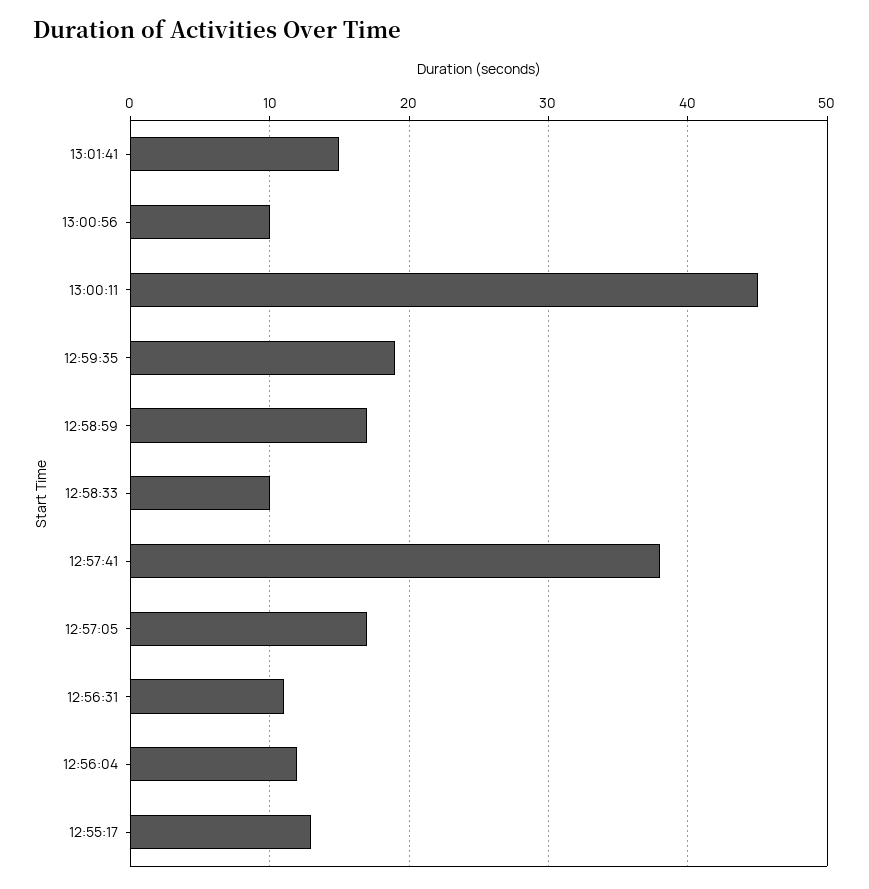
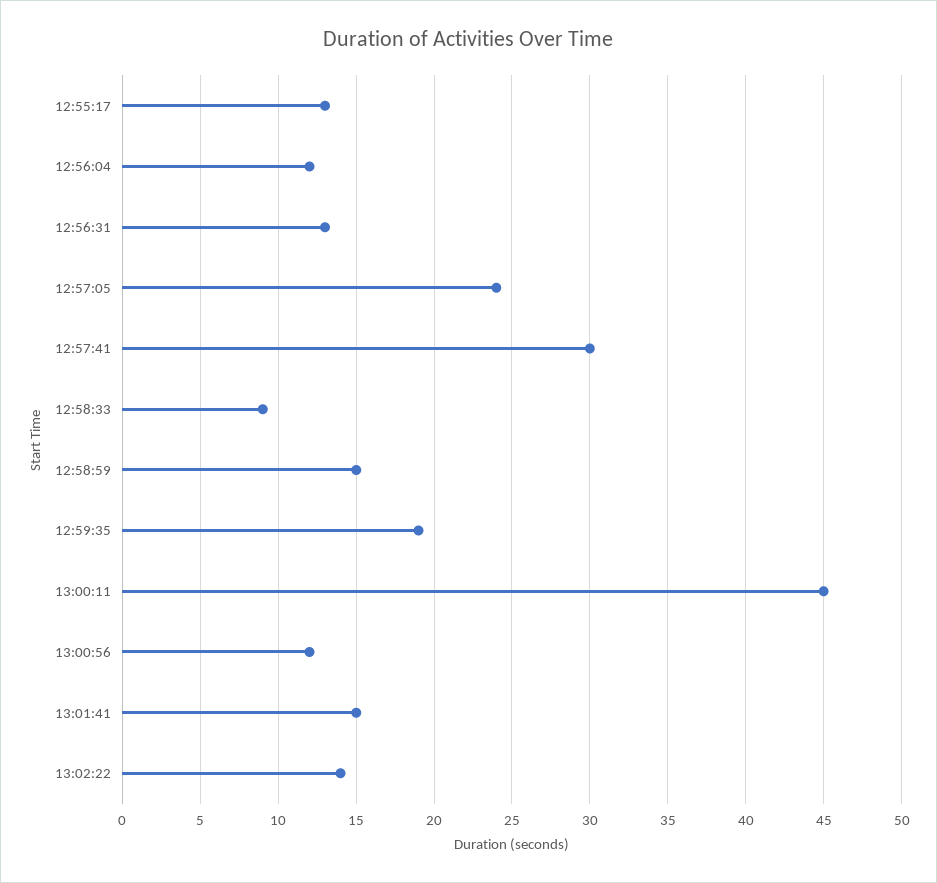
13:00:56: 10 -> 12
12:58:59: 17 -> 15
12:58:33: 10 -> 9
12:57:41: 38 -> 30
12:57:05: 17 -> 24
12:56:31: 11 -> 13
13:02:22: none -> 14

